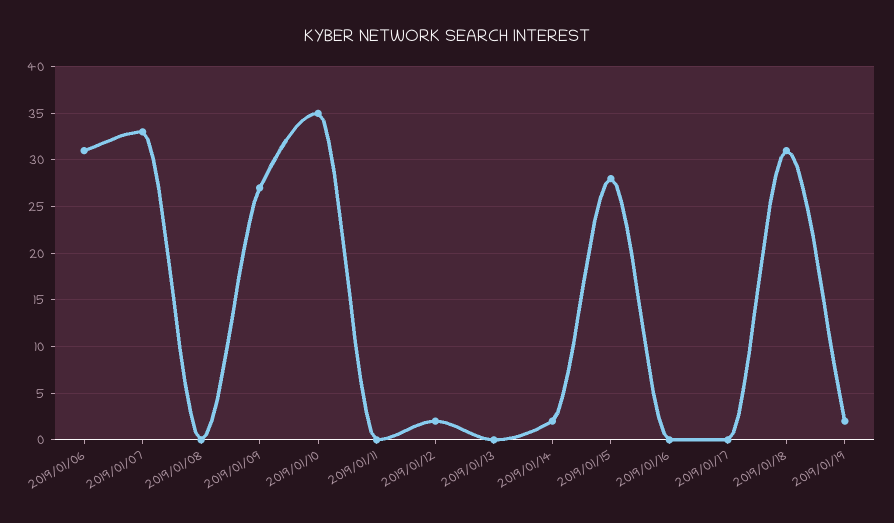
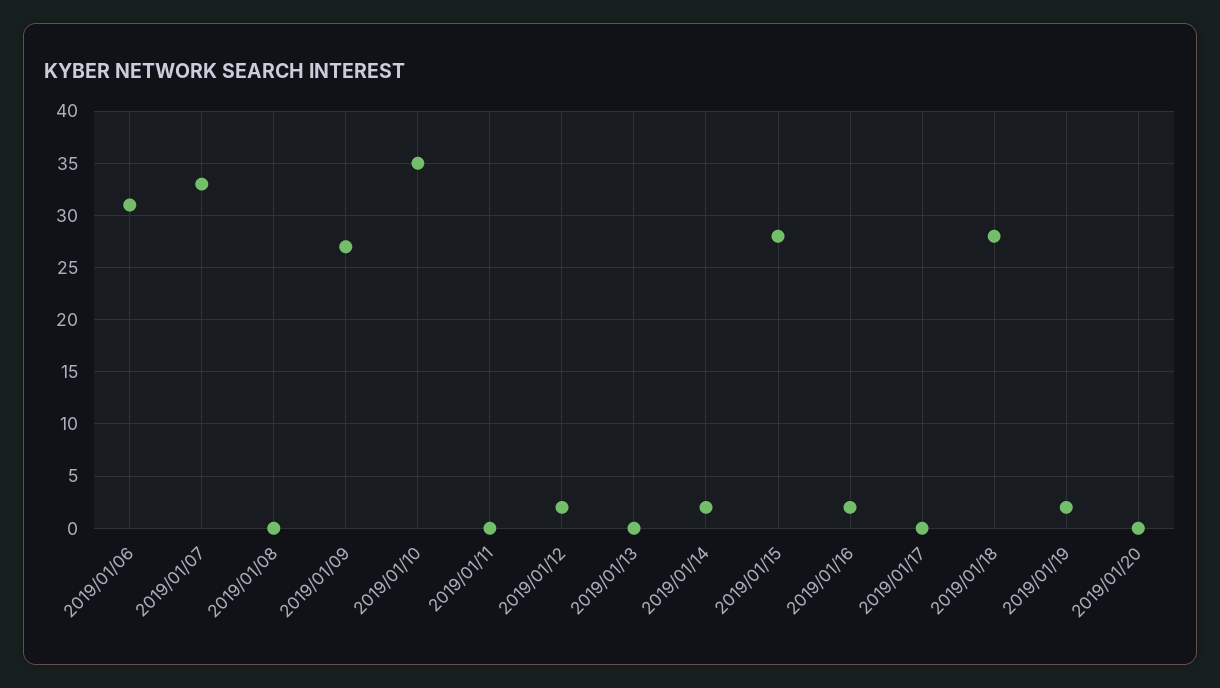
2019/01/16: 0 -> 2
2019/01/18: 31 -> 28
2019/01/20: none -> 0

